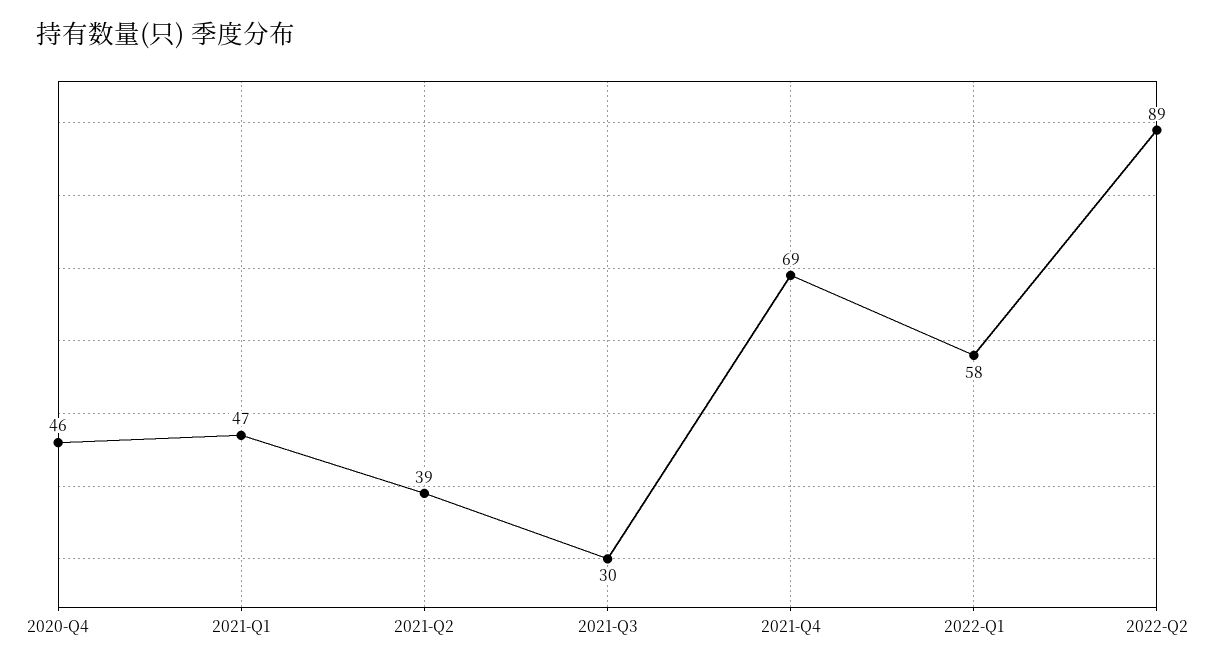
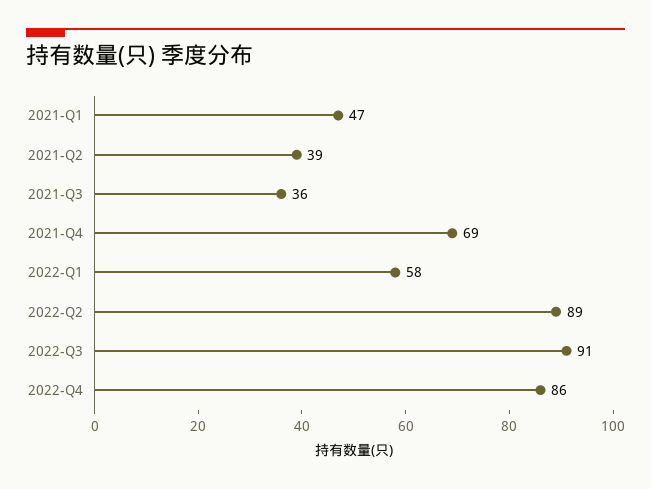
2020-Q4: 46 -> none
2021-Q3: 30 -> 36
2022-Q3: none -> 91
2022-Q4: none -> 86

